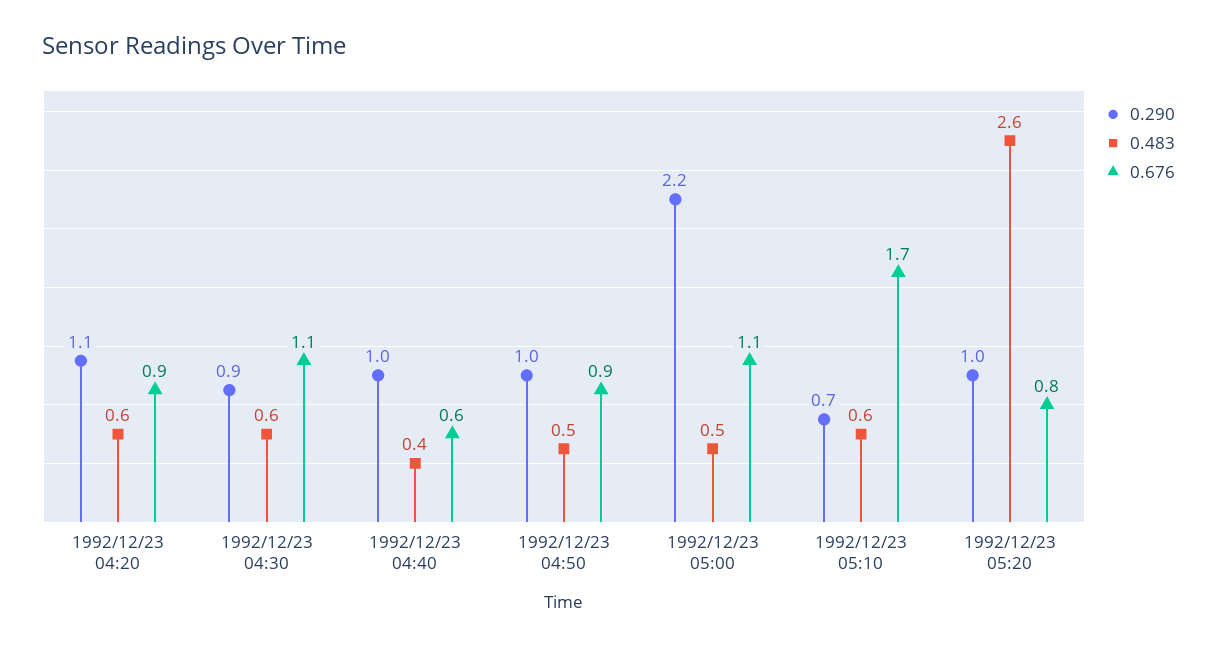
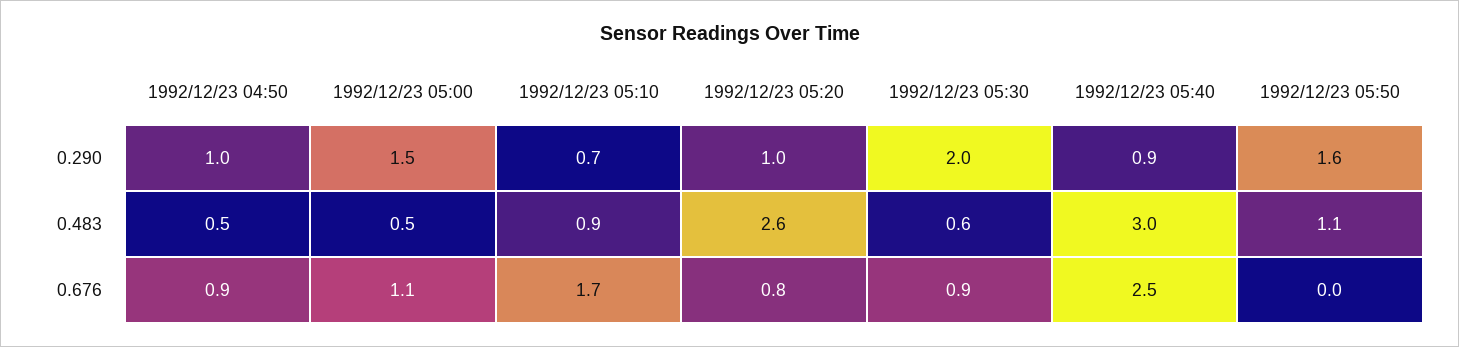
0.290, 1992/12/23 04:20: 1.1 -> none
0.483, 1992/12/23 04:20: 0.6 -> none
0.676, 1992/12/23 04:20: 0.9 -> none
0.290, 1992/12/23 04:30: 0.9 -> none
0.483, 1992/12/23 04:30: 0.6 -> none
0.676, 1992/12/23 04:30: 1.1 -> none
0.290, 1992/12/23 04:40: 1 -> none
0.483, 1992/12/23 04:40: 0.4 -> none
0.676, 1992/12/23 04:40: 0.6 -> none
0.290, 1992/12/23 05:00: 2.2 -> 1.5
0.483, 1992/12/23 05:10: 0.6 -> 0.9
0.290, 1992/12/23 05:30: none -> 2
0.290, 1992/12/23 05:40: none -> 0.9
0.290, 1992/12/23 05:50: none -> 1.6
0.483, 1992/12/23 05:30: none -> 0.6
0.483, 1992/12/23 05:40: none -> 3
0.483, 1992/12/23 05:50: none -> 1.1
0.676, 1992/12/23 05:30: none -> 0.9
0.676, 1992/12/23 05:40: none -> 2.5
0.676, 1992/12/23 05:50: none -> 0

